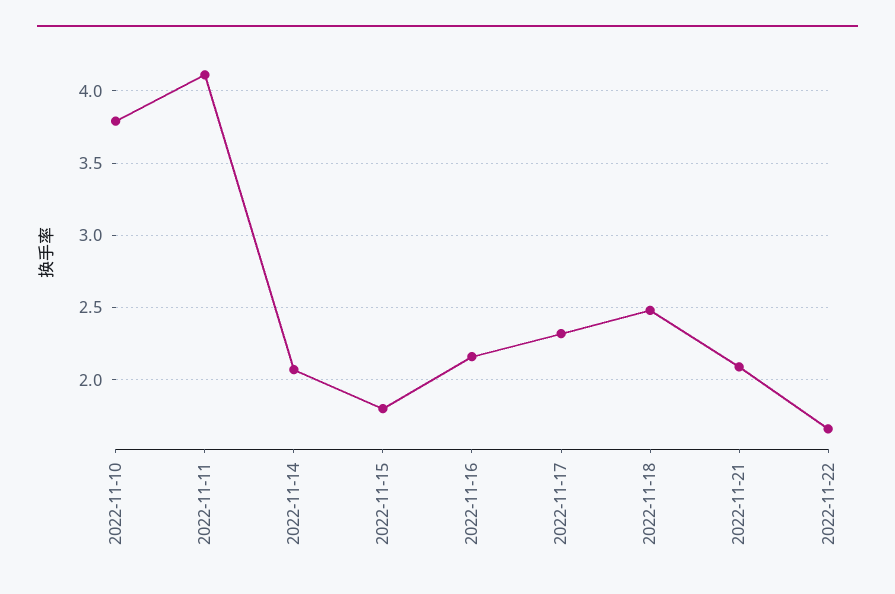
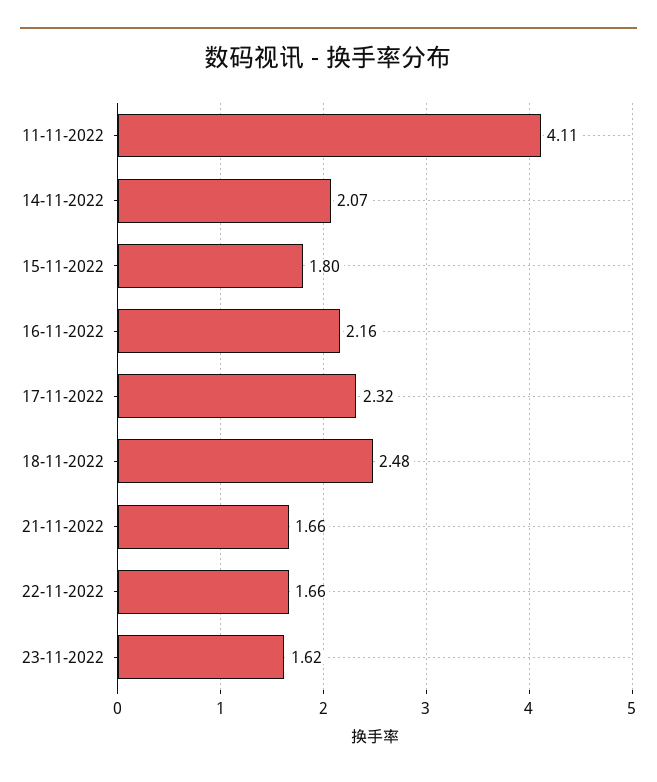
2022-11-10: 3.8 -> none
2022-11-21: 2.1 -> 1.66
23-11-2022: none -> 1.62

